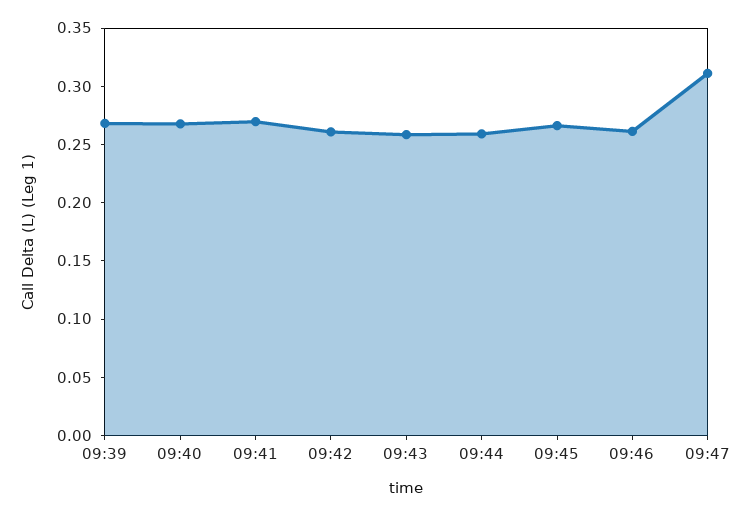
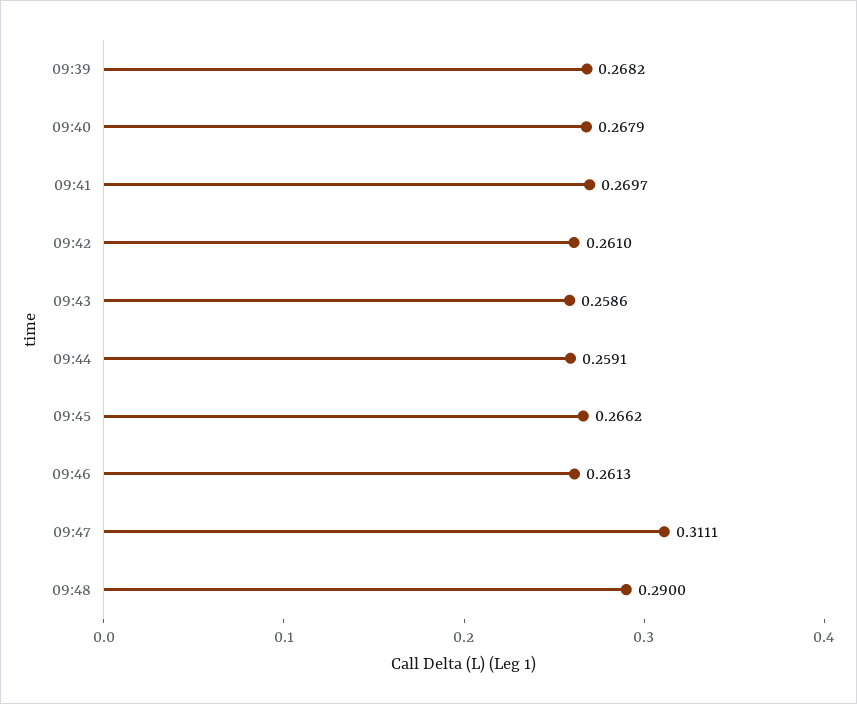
09:48: none -> 0.29

